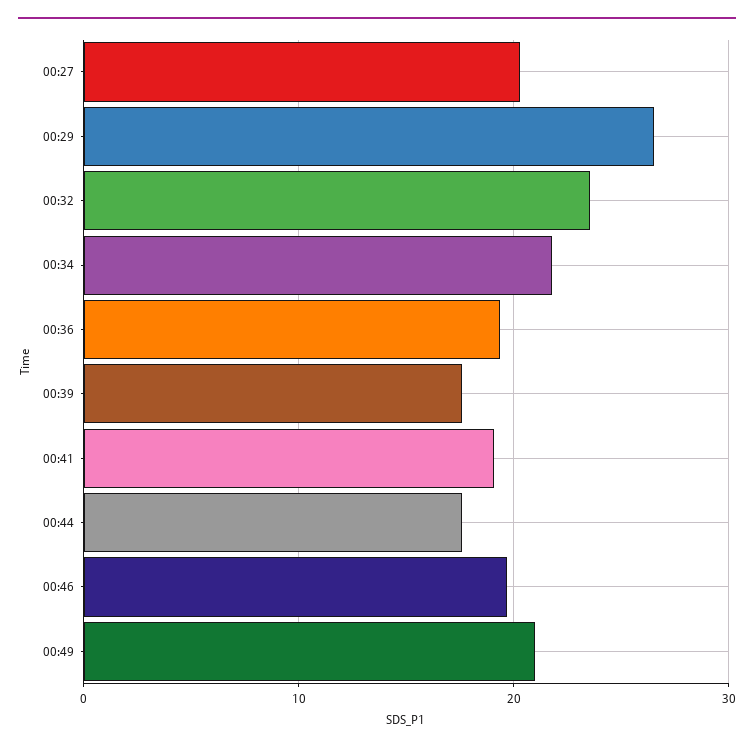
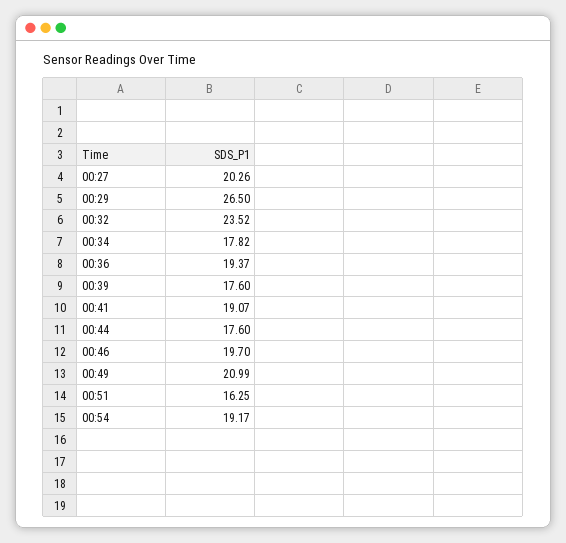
00:34: 22 -> 17.82
00:51: none -> 16.25
00:54: none -> 19.17

